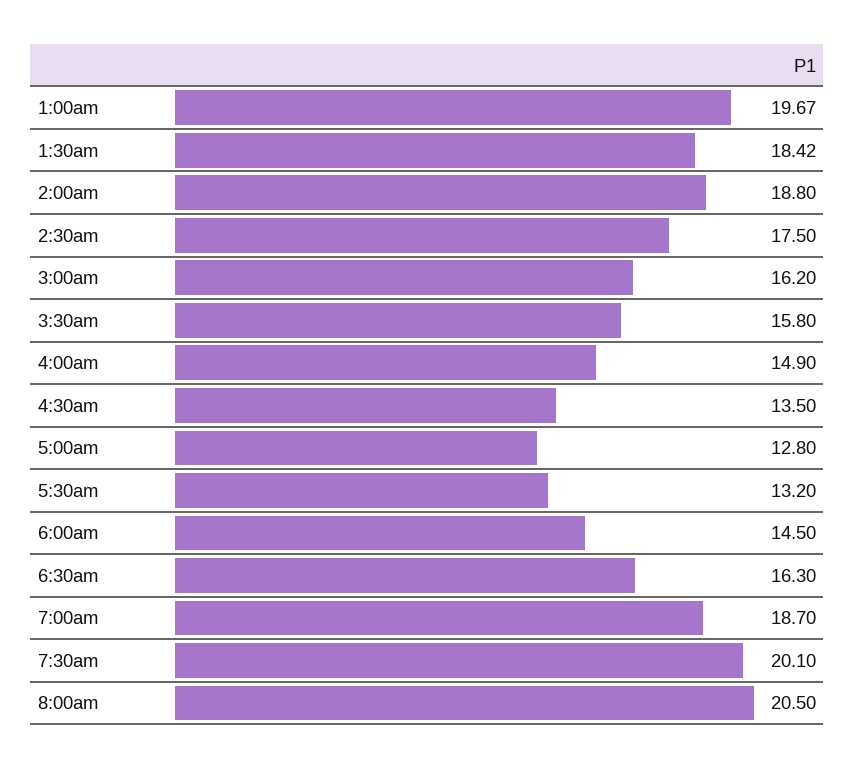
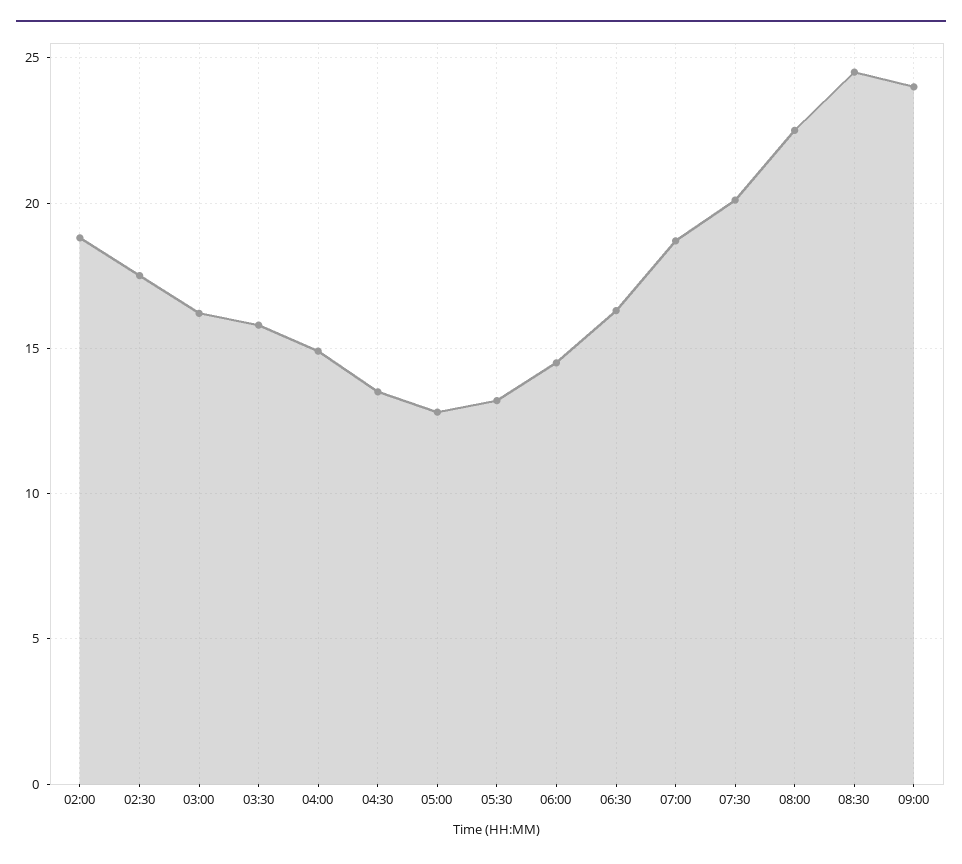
1:00am: 19.67 -> none
1:30am: 18.42 -> none
8:00am: 20.5 -> 22.5
08:30: none -> 24.5
09:00: none -> 24

